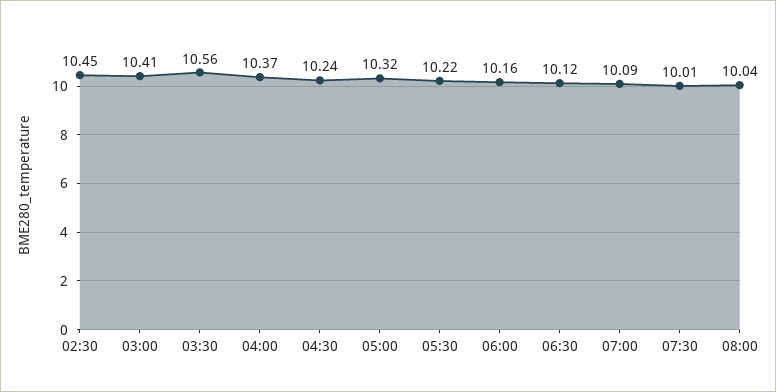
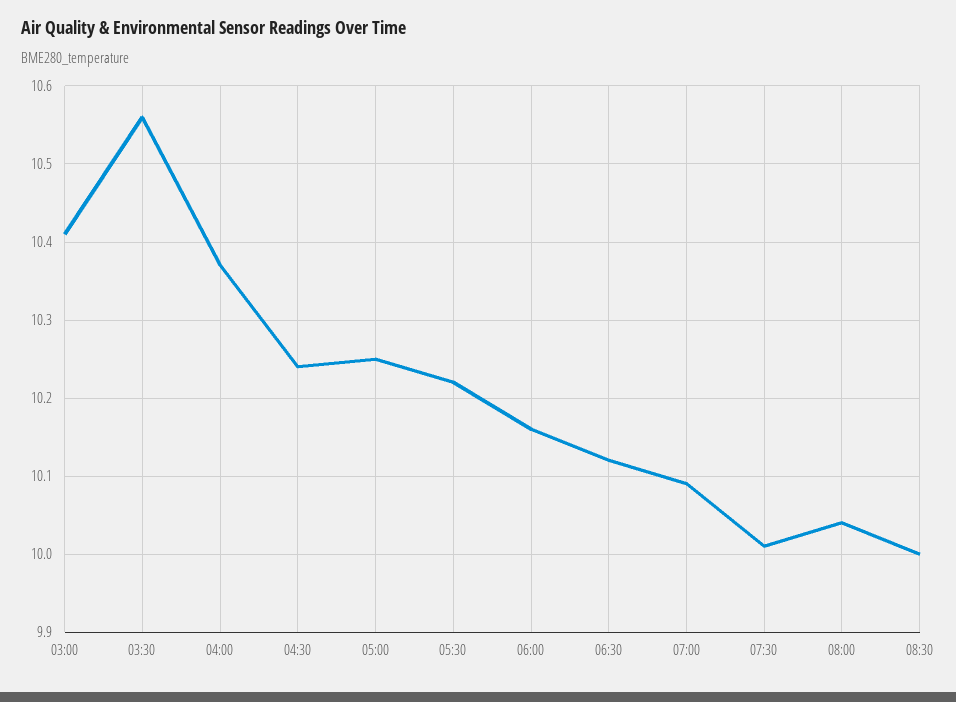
02:30: 10.45 -> none
05:00: 10.32 -> 10.25
08:30: none -> 10

